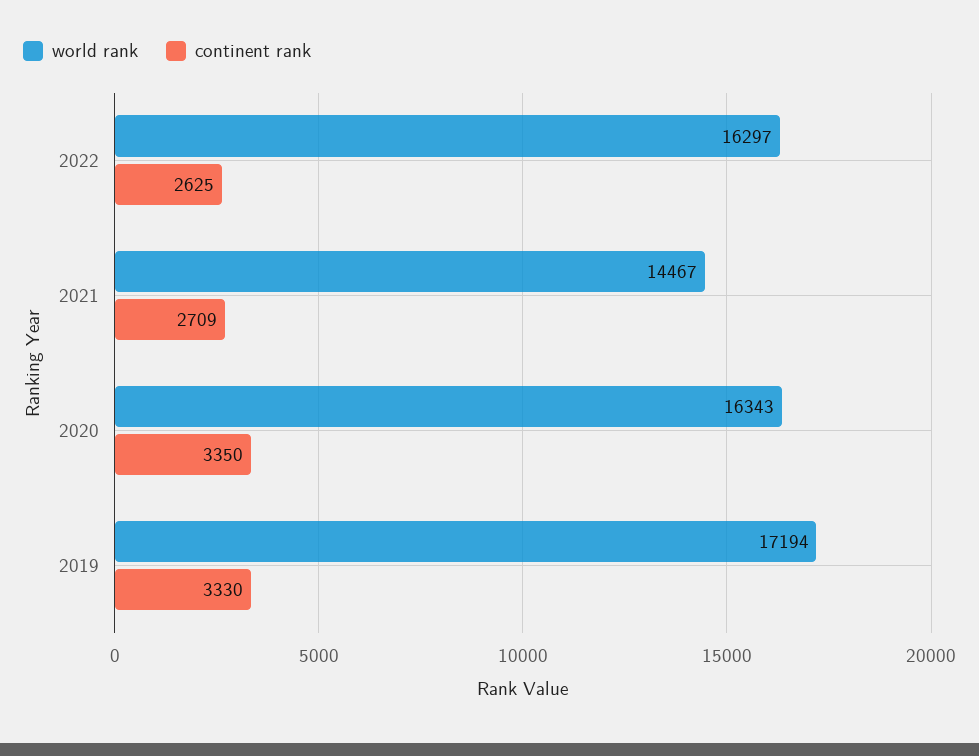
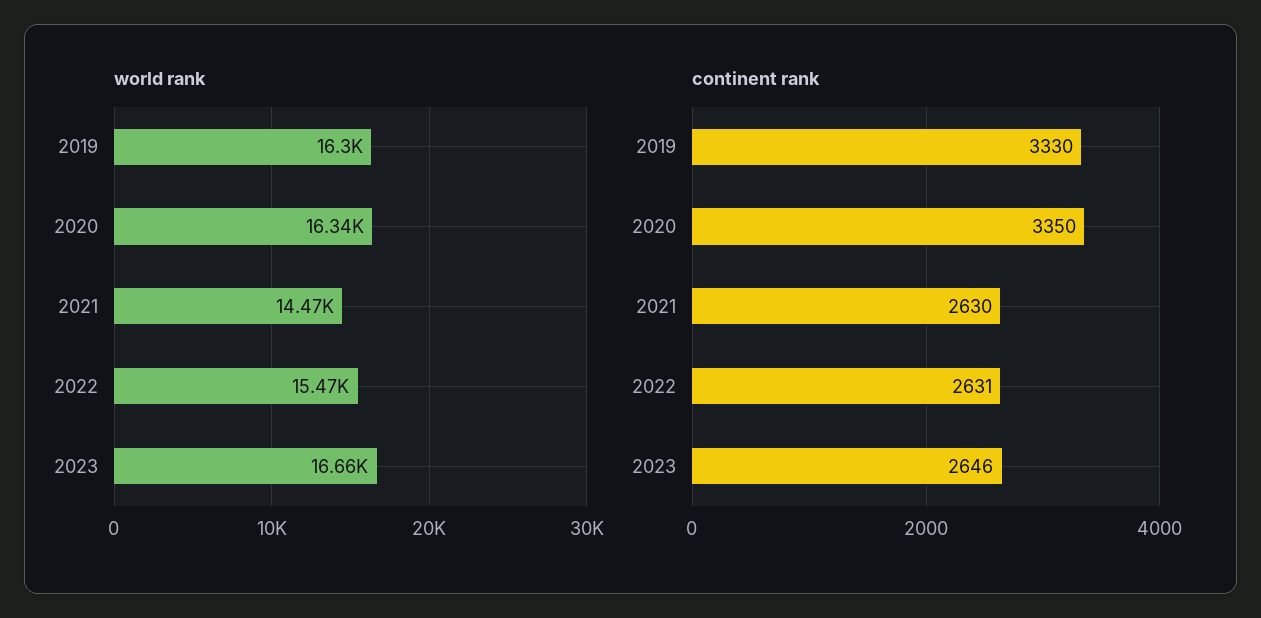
world rank, 2022: 16297 -> 15470
continent rank, 2022: 2625 -> 2631
continent rank, 2021: 2709 -> 2630
world rank, 2019: 17194 -> 16300
world rank, 2023: none -> 16660
continent rank, 2023: none -> 2646

